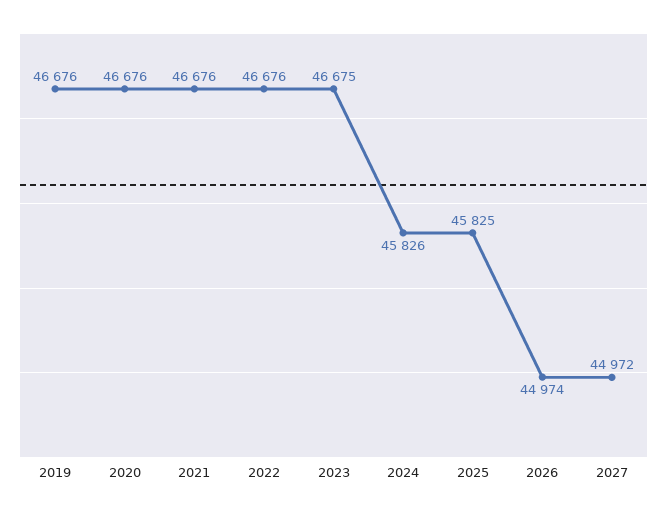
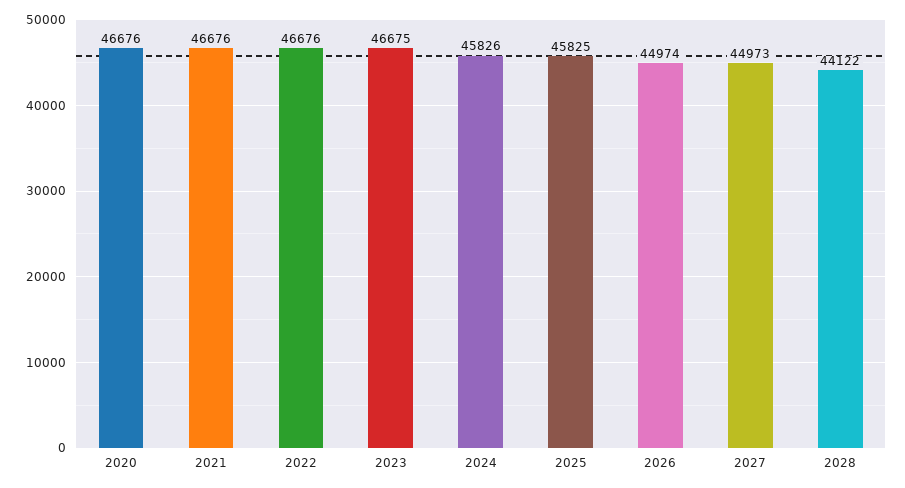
2019: 46676 -> none
2027: 44972 -> 44973
2028: none -> 44122

